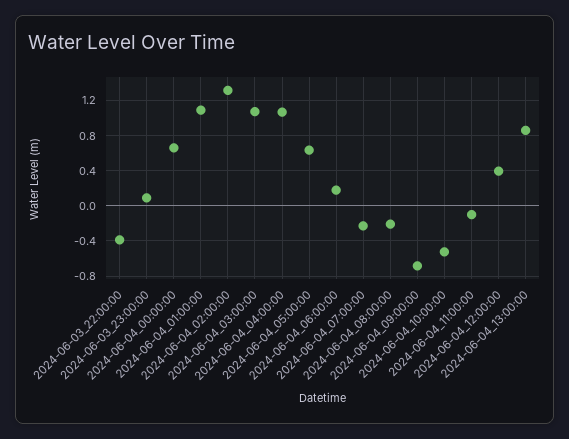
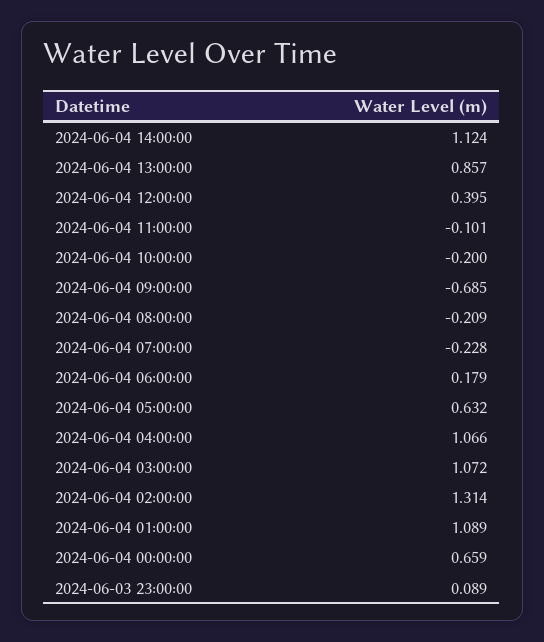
2024-06-03_22:00:00: -0.4 -> none
2024-06-04_10:00:00: -0.5 -> -0.2
2024-06-04 14:00:00: none -> 1.124

